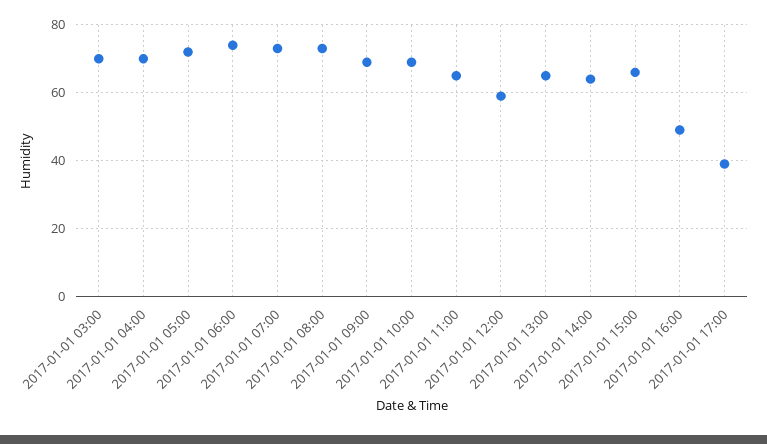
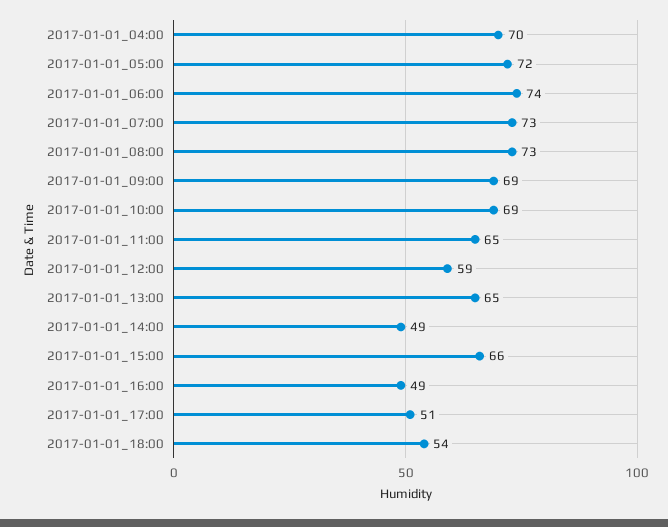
2017-01-01 03:00: 70 -> none
2017-01-01 14:00: 65 -> 49
2017-01-01 17:00: 40 -> 51
2017-01-01_18:00: none -> 54

